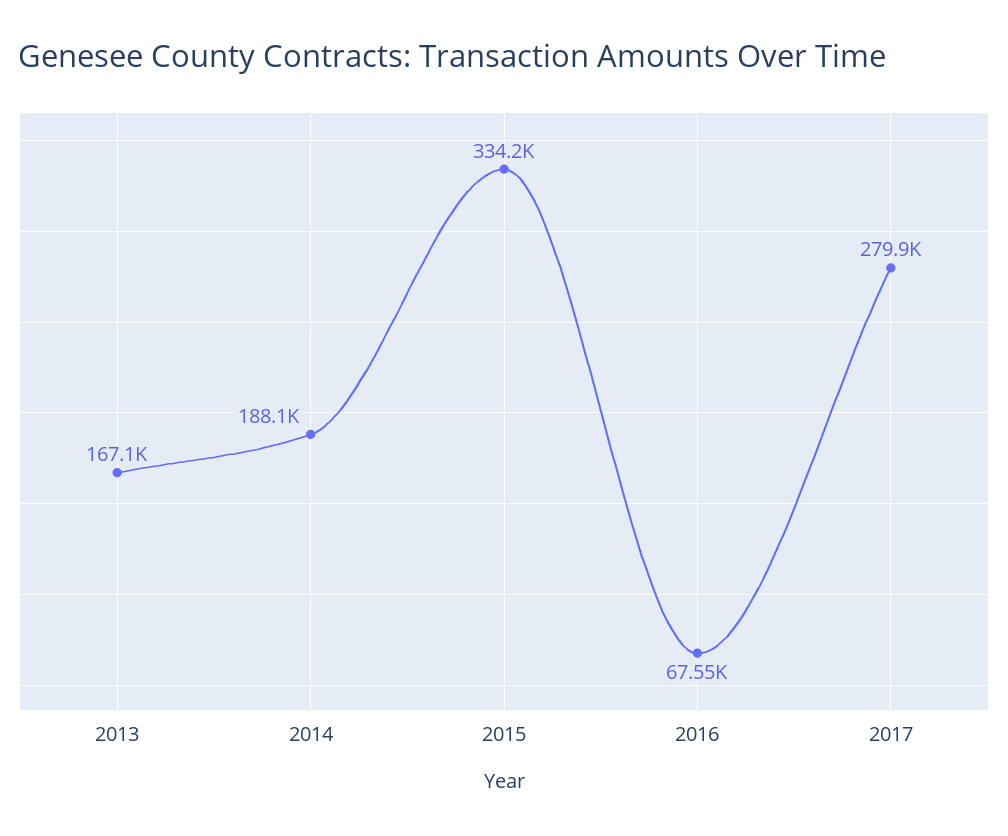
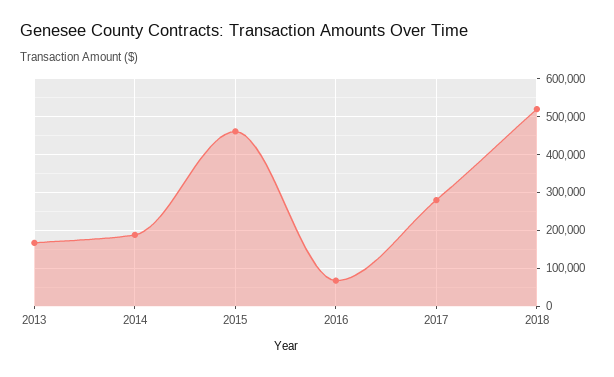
2015: 334200 -> 460000
2018: none -> 520000

